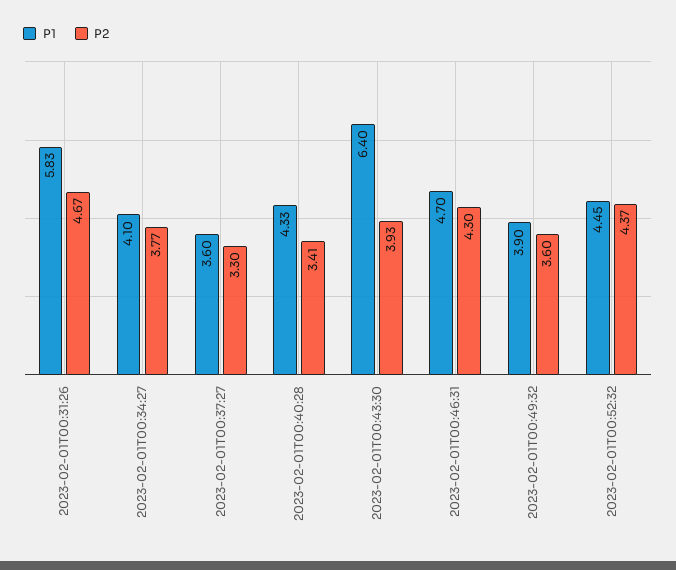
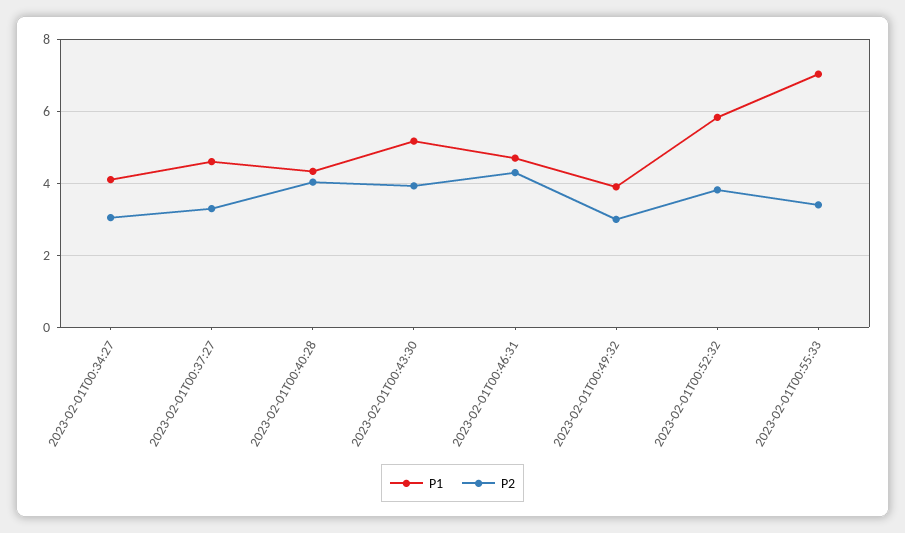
P1, 2023-02-01T00:31:26: 5.83 -> none
P2, 2023-02-01T00:31:26: 4.67 -> none
P2, 2023-02-01T00:34:27: 3.77 -> 3
P1, 2023-02-01T00:37:27: 3.6 -> 4.6
P2, 2023-02-01T00:40:28: 3.41 -> 4
P1, 2023-02-01T00:43:30: 6.4 -> 5.2
P2, 2023-02-01T00:49:32: 3.6 -> 3
P1, 2023-02-01T00:52:32: 4.45 -> 5.8
P2, 2023-02-01T00:52:32: 4.37 -> 3.8
P1, 2023-02-01T00:55:33: none -> 7
P2, 2023-02-01T00:55:33: none -> 3.4

